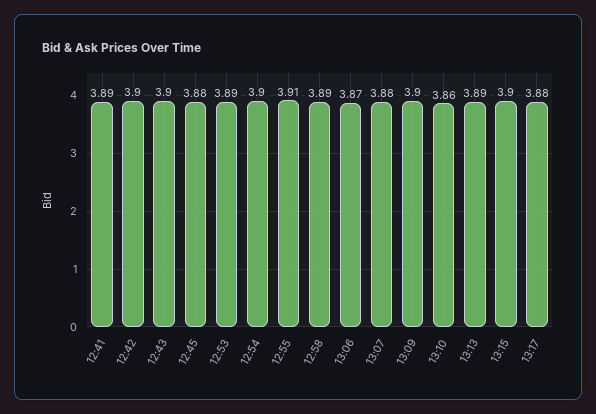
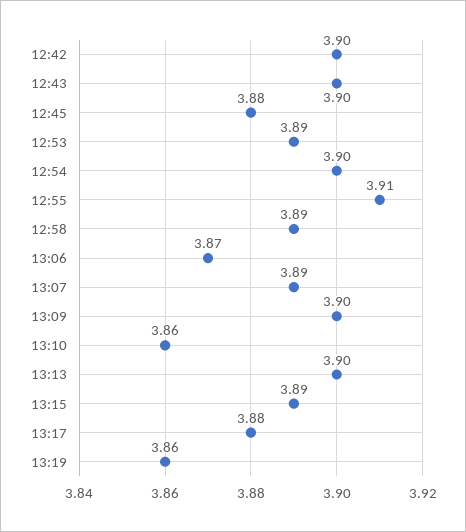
12:41: 3.89 -> none
13:07: 3.88 -> 3.89
13:13: 3.89 -> 3.9
13:15: 3.9 -> 3.89
13:19: none -> 3.86

